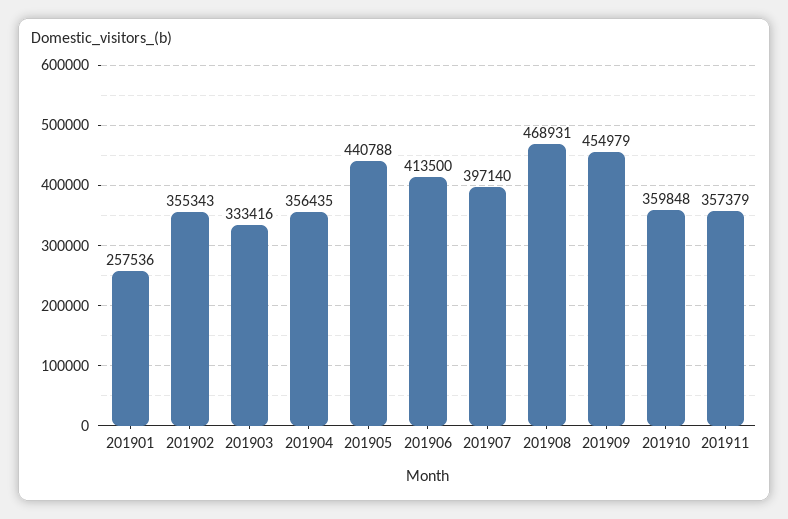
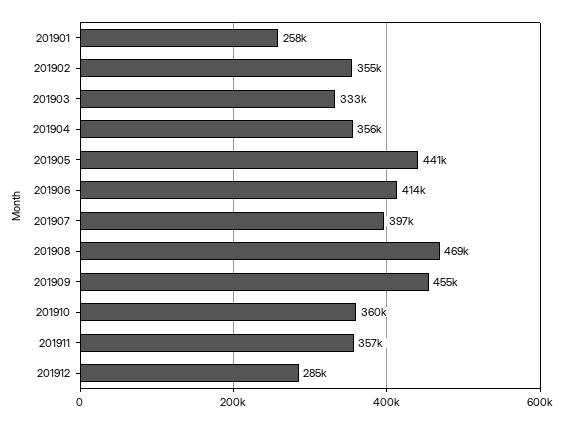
201912: none -> 285000

